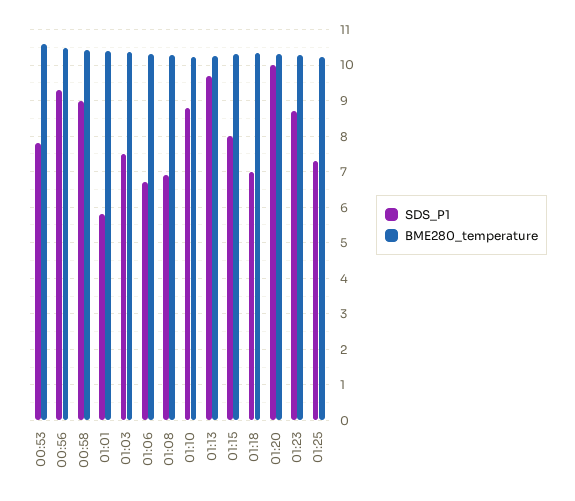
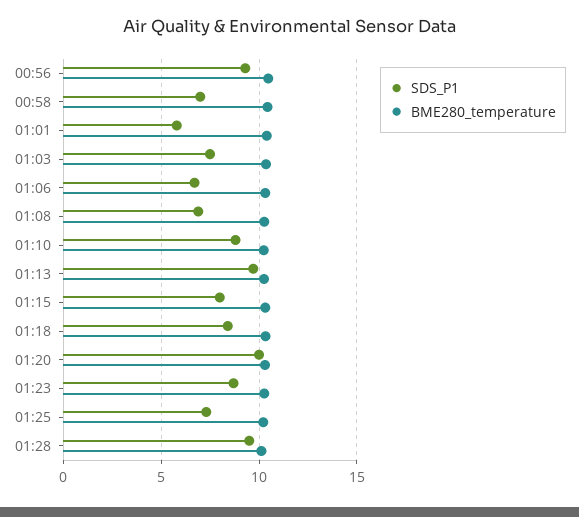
SDS_P1, 00:53: 7.8 -> none
BME280_temperature, 00:53: 10.6 -> none
SDS_P1, 00:58: 9 -> 7
SDS_P1, 01:18: 7 -> 8.5
SDS_P1, 01:28: none -> 9.5
BME280_temperature, 01:28: none -> 10

